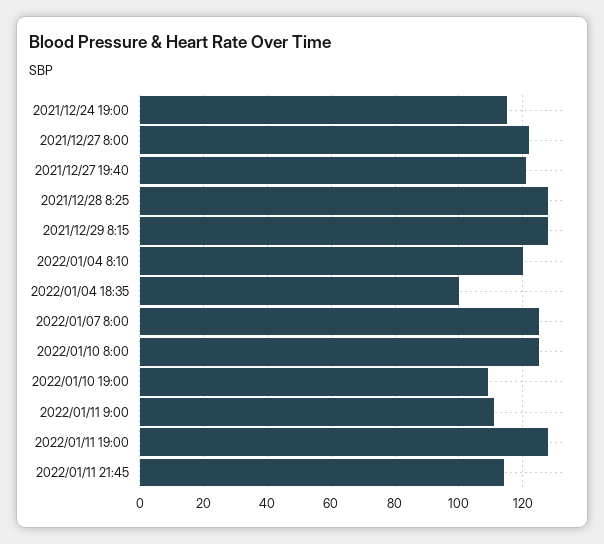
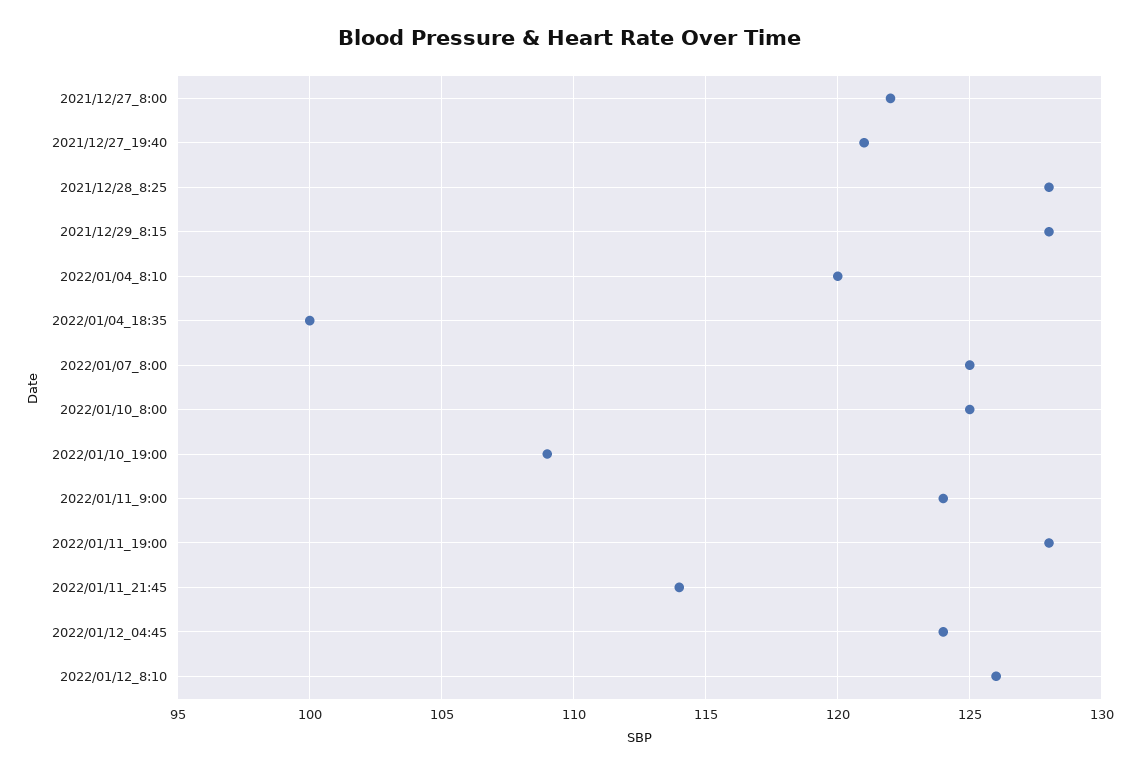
2021/12/24 19:00: 115 -> none
2022/01/11 9:00: 110 -> 124
2022/01/12_04:45: none -> 124
2022/01/12_8:10: none -> 126

